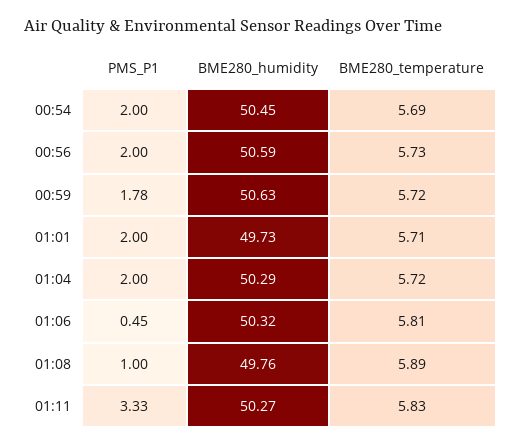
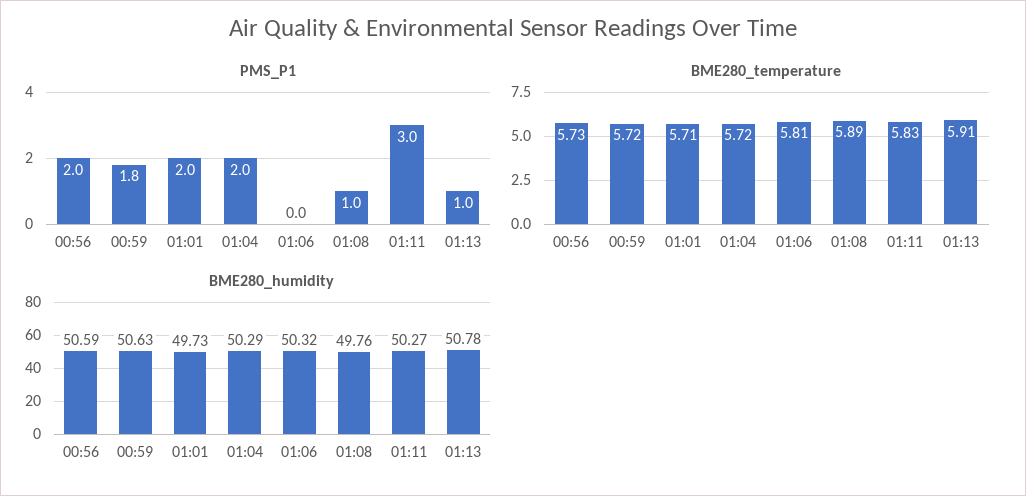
PMS_P1, 00:54: 2 -> none
BME280_humidity, 00:54: 50.45 -> none
BME280_temperature, 00:54: 5.69 -> none
PMS_P1, 01:06: 0.45 -> 0
PMS_P1, 01:11: 3.33 -> 3
PMS_P1, 01:13: none -> 1
BME280_temperature, 01:13: none -> 5.91
BME280_humidity, 01:13: none -> 50.78

